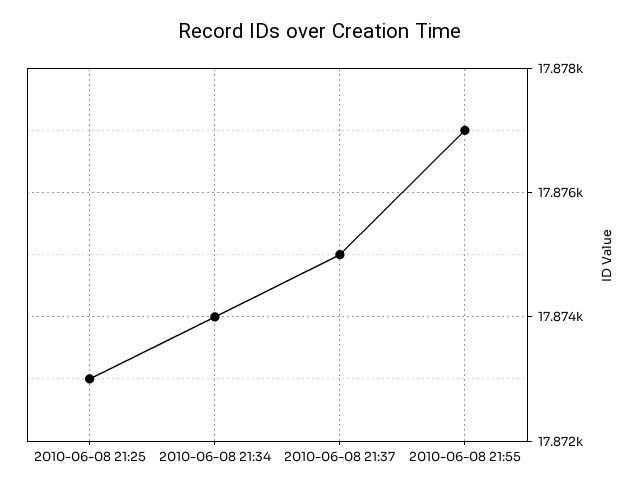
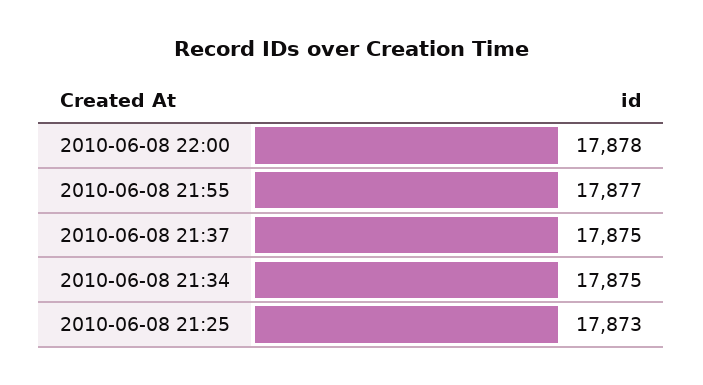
2010-06-08 21:34: 17874 -> 17875
2010-06-08 22:00: none -> 17878

